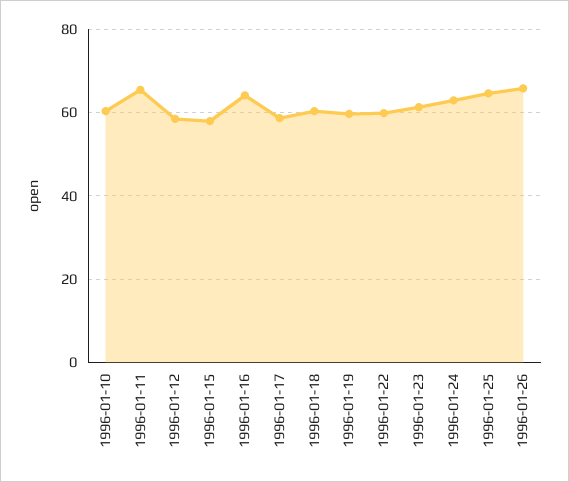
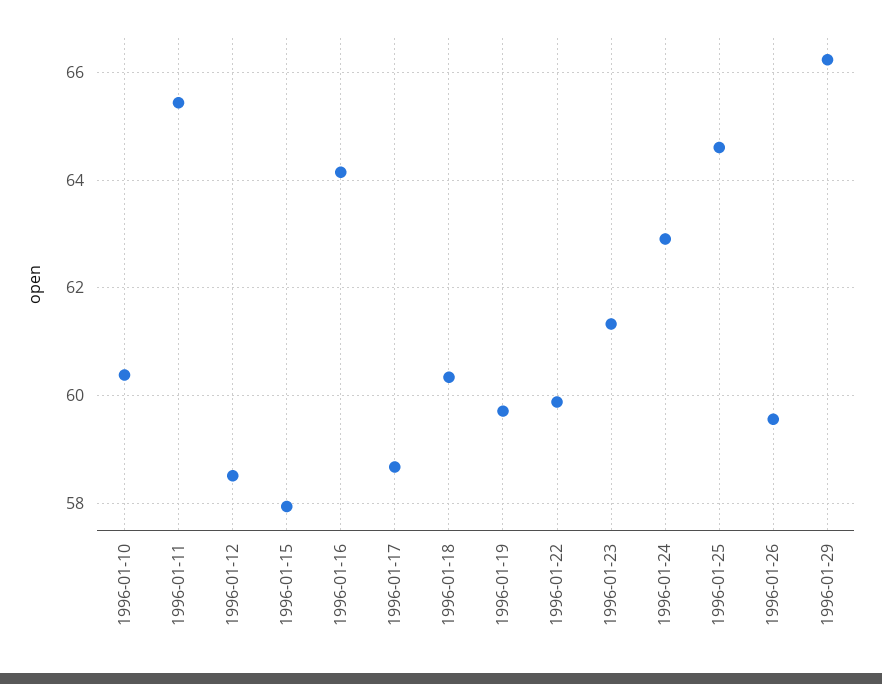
1996-01-26: 66 -> 59.6
1996-01-29: none -> 66.2

